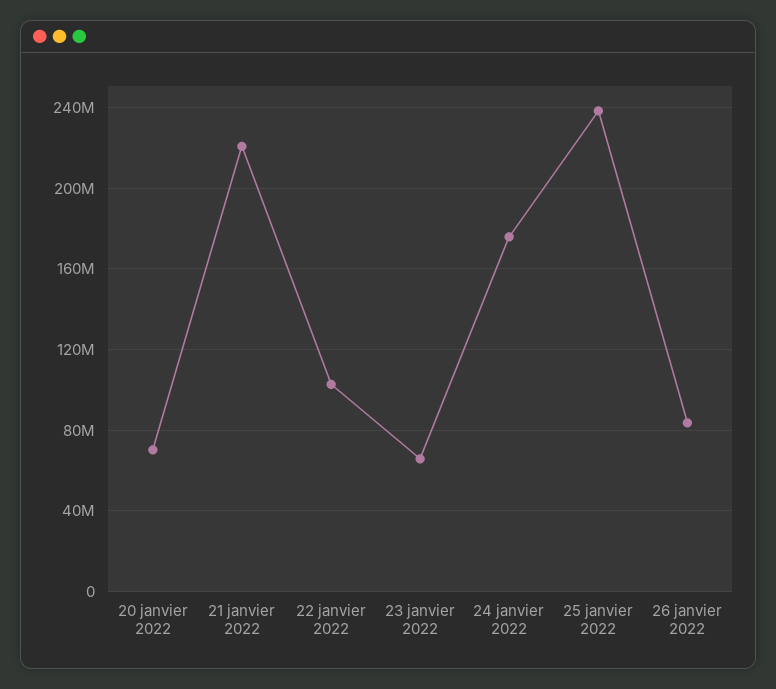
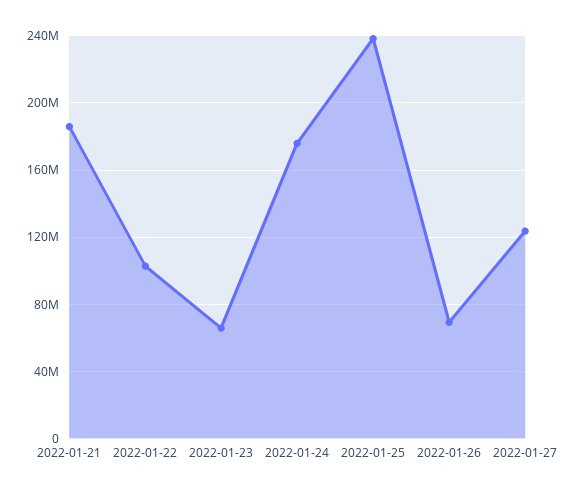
20 janvier 2022: 70000000 -> none
21 janvier 2022: 220000000 -> 185000000
26 janvier 2022: 85000000 -> 70000000
2022-01-27: none -> 125000000

